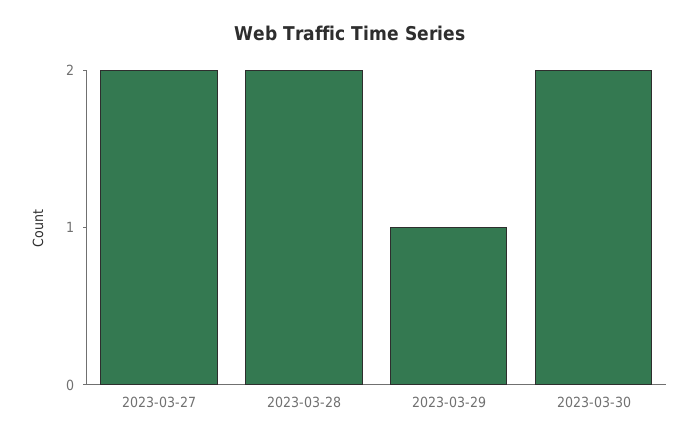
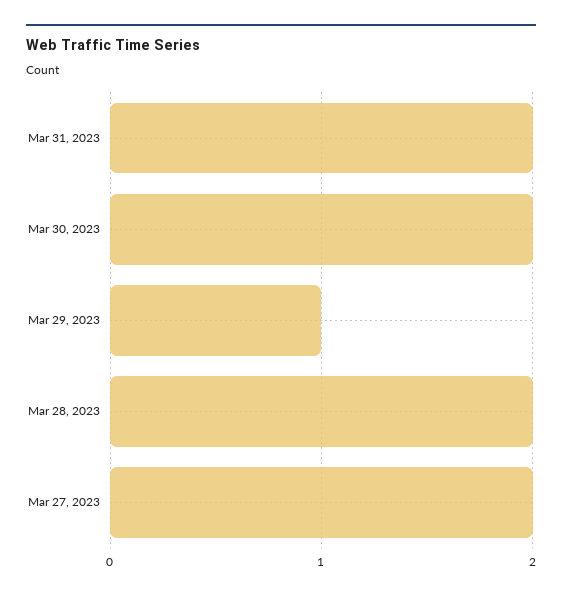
Mar 31, 2023: none -> 2

